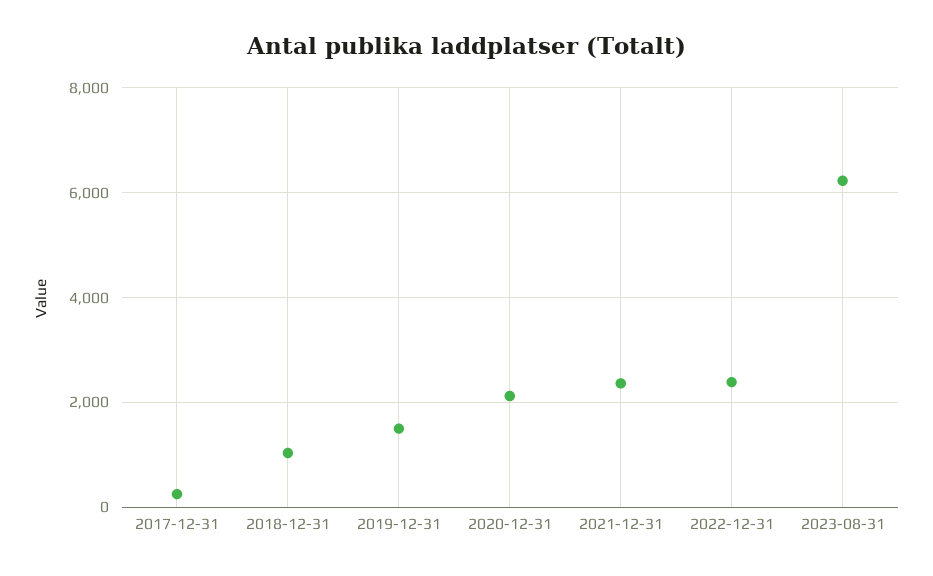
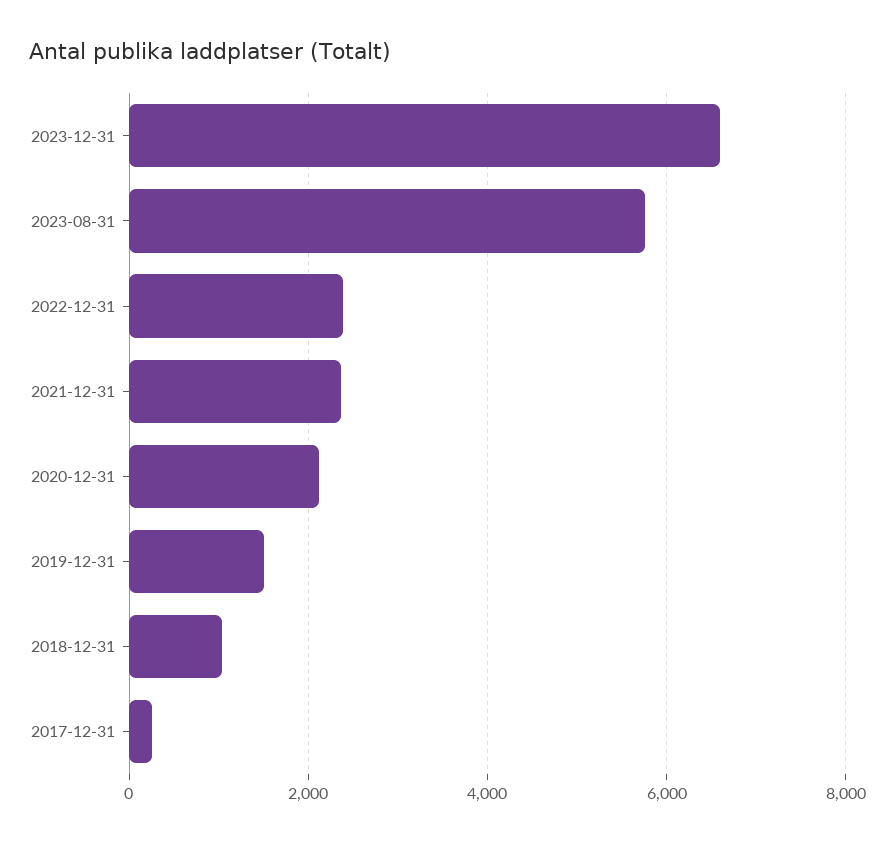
2023-08-31: 6200 -> 5800
2023-12-31: none -> 6600

